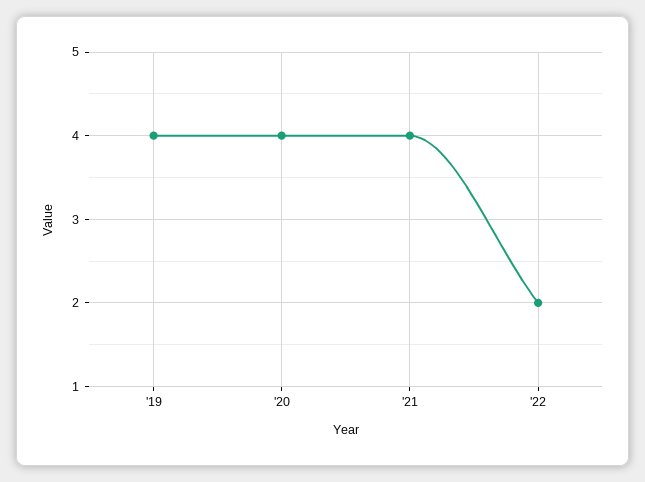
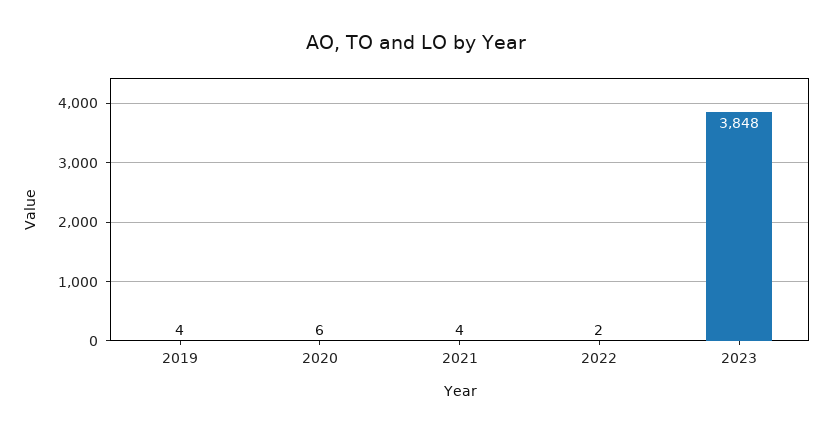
'20: 4 -> 6
2023: none -> 3848

